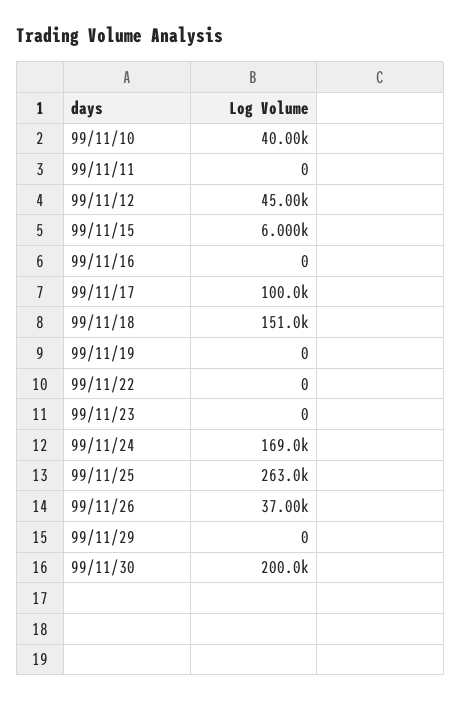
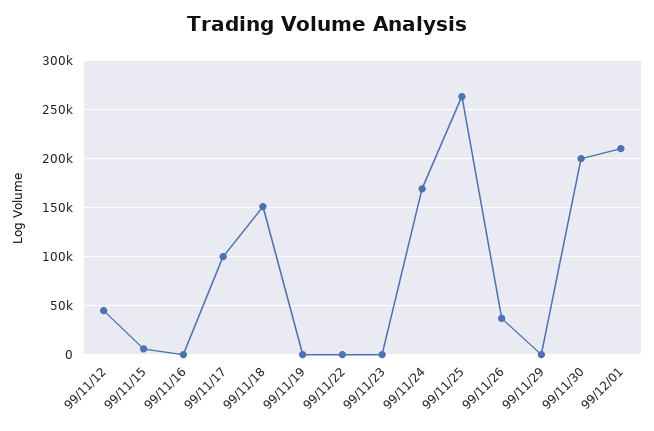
99/11/10: 40000 -> none
99/11/11: 0 -> none
99/12/01: none -> 210000

